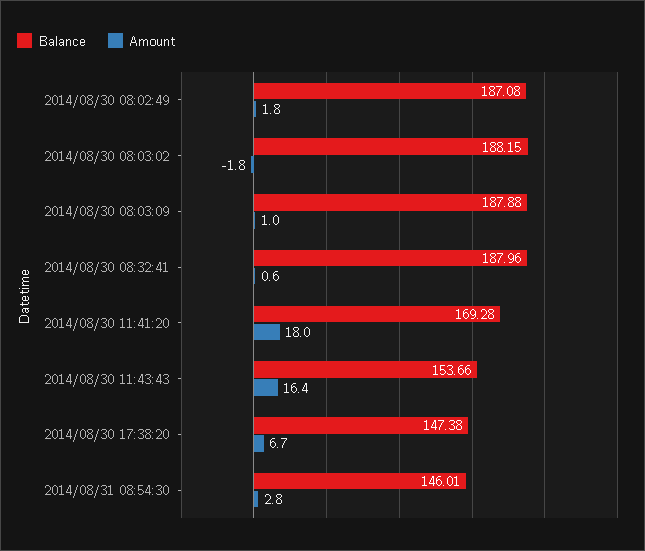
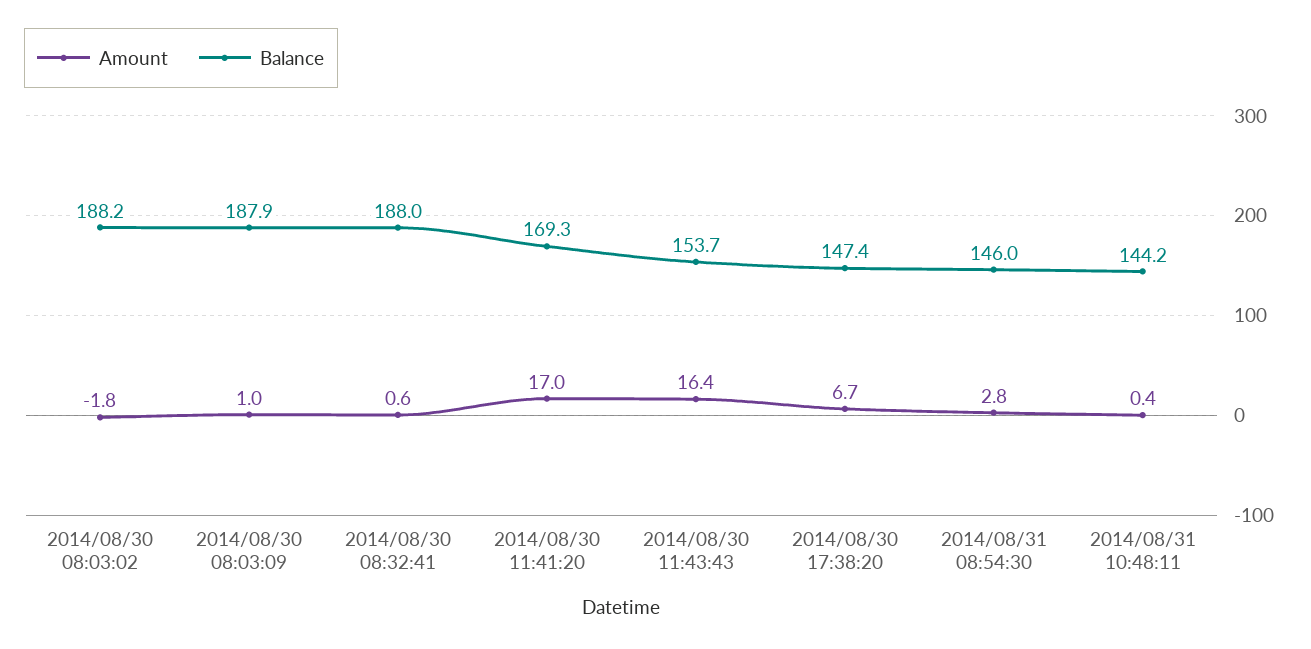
Balance, 2014/08/30 08:02:49: 187.08 -> none
Amount, 2014/08/30 08:02:49: 1.8 -> none
Amount, 2014/08/30 11:41:20: 18 -> 17
Amount, 2014/08/31 10:48:11: none -> 0.4
Balance, 2014/08/31 10:48:11: none -> 144.2

